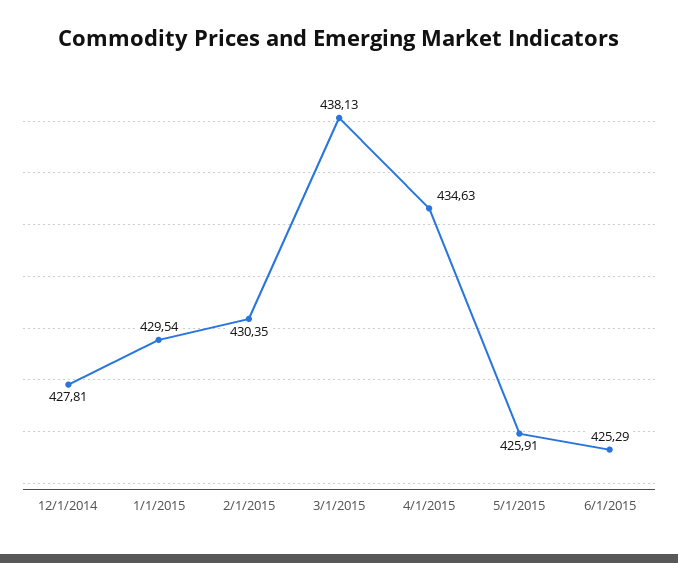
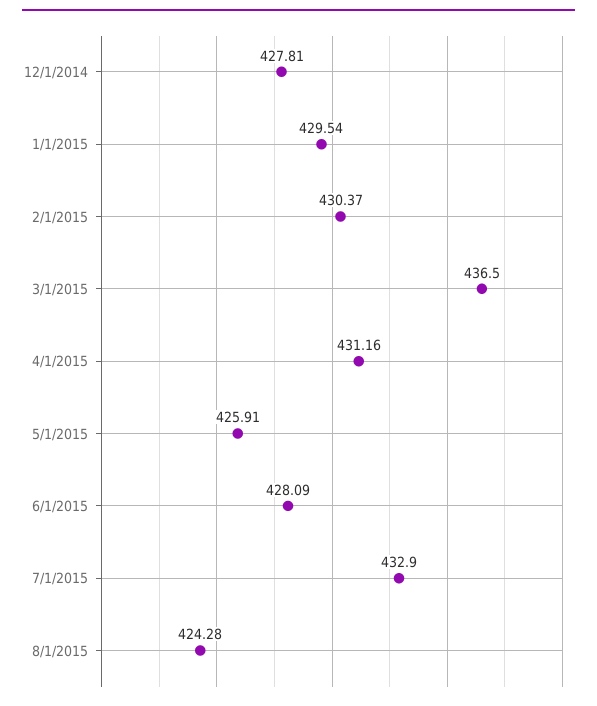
2/1/2015: 430.35 -> 430.37
3/1/2015: 438.13 -> 436.5
4/1/2015: 434.63 -> 431.16
6/1/2015: 425.29 -> 428.09
7/1/2015: none -> 432.9
8/1/2015: none -> 424.28

